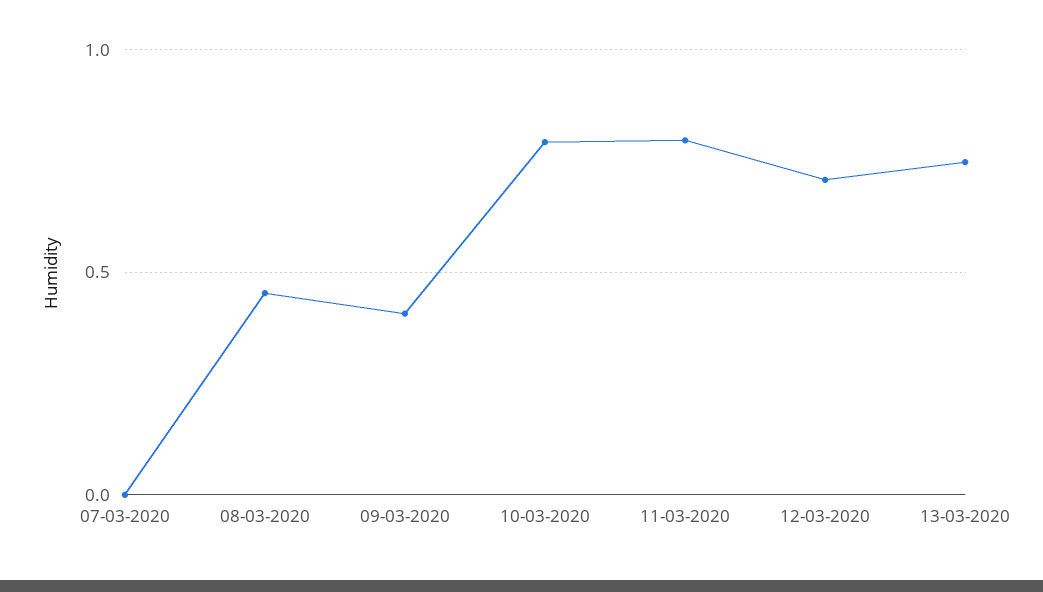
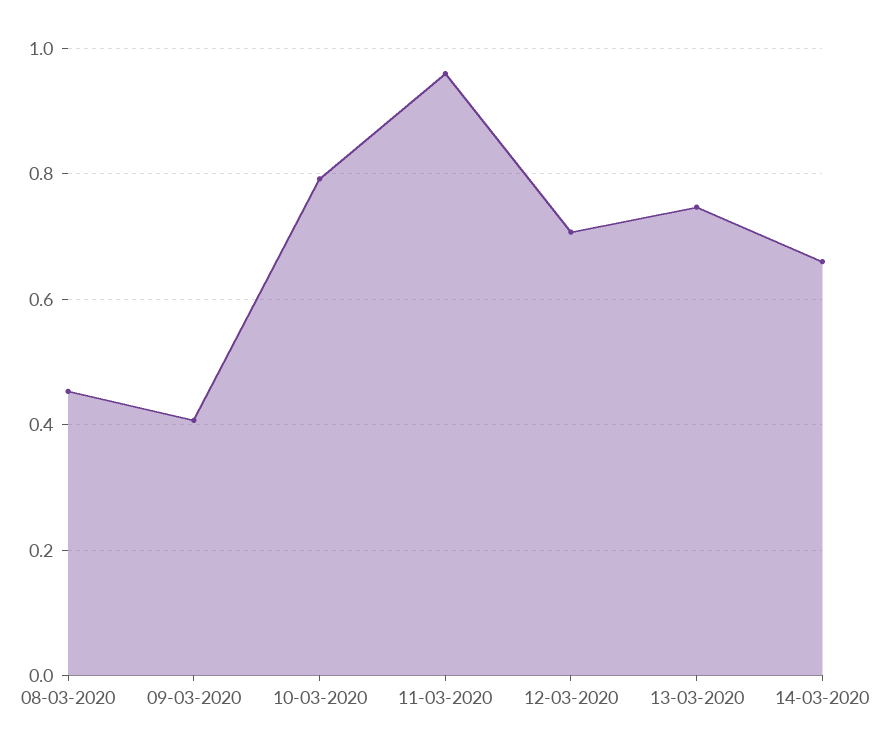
07-03-2020: 0 -> none
11-03-2020: 0.8 -> 0.96
14-03-2020: none -> 0.66

